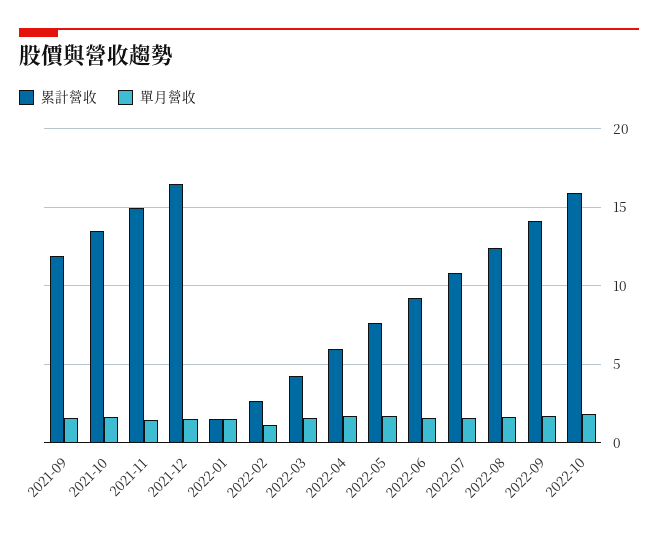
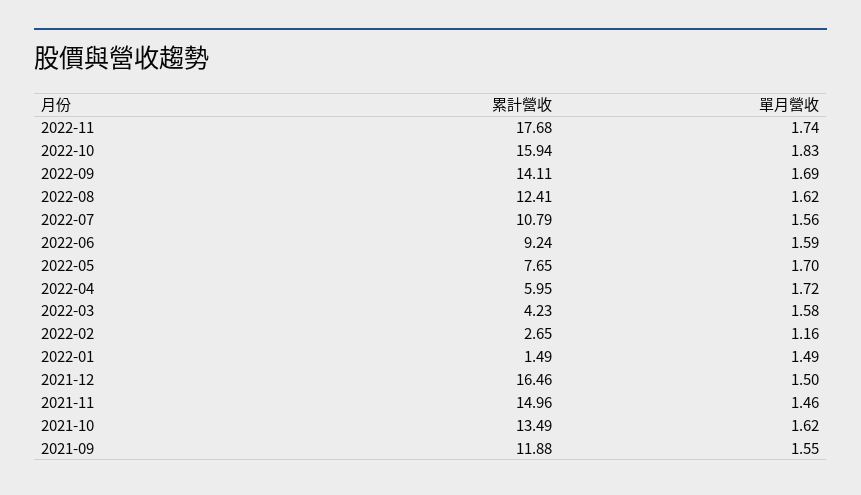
累計營收, 2022-11: none -> 17.68
單月營收, 2022-11: none -> 1.74

